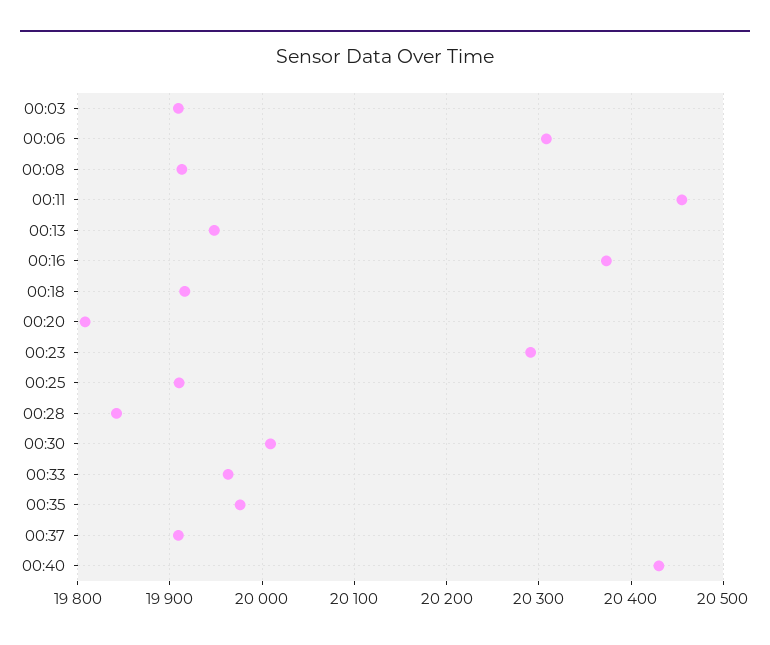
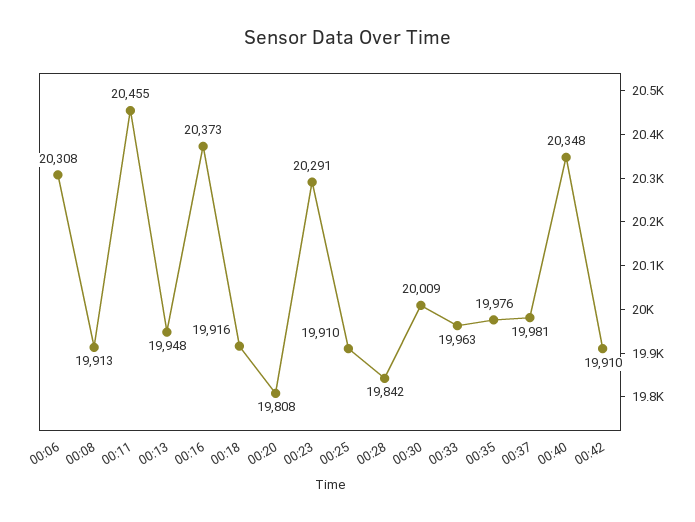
00:03: 19910 -> none
00:37: 19910 -> 19981
00:40: 20430 -> 20348
00:42: none -> 19910

